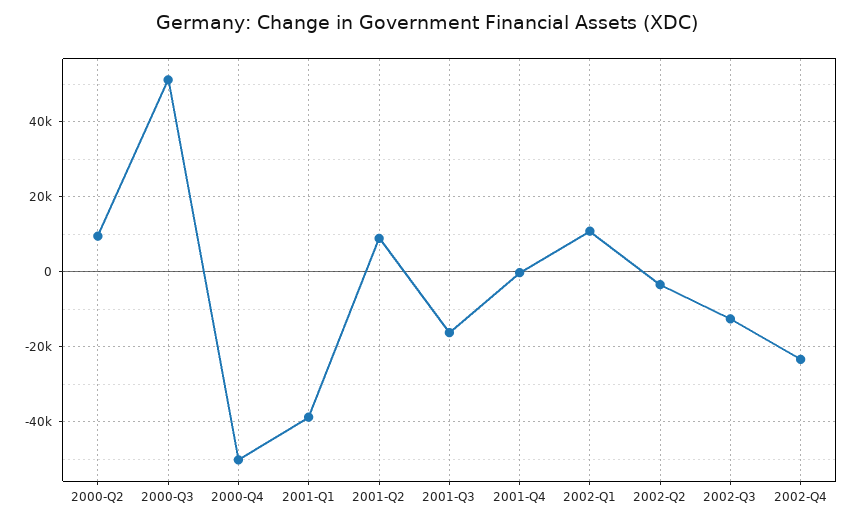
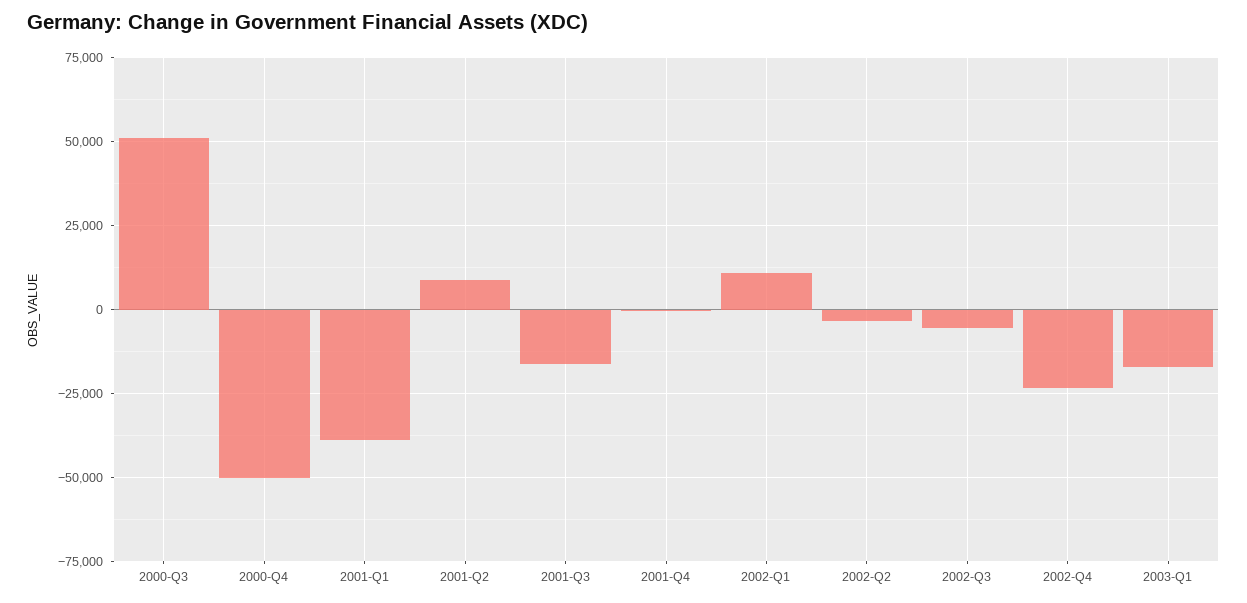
2000-Q2: 10000 -> none
2002-Q3: -12000 -> -5000
2003-Q1: none -> -17500

